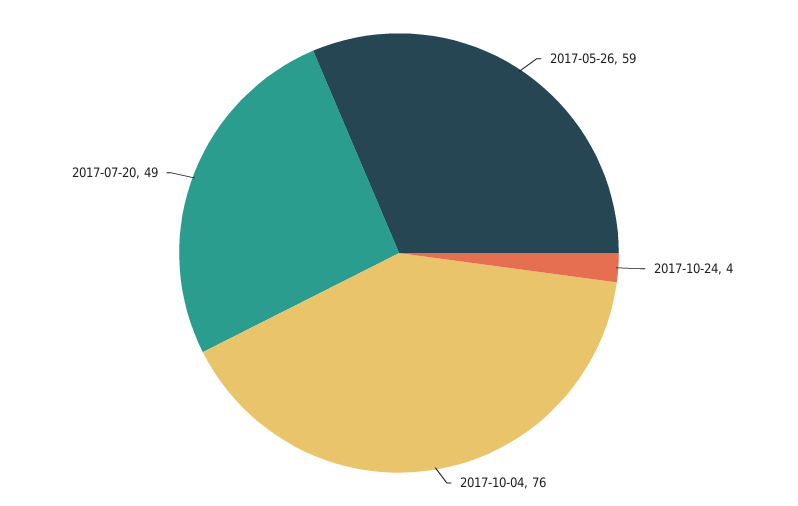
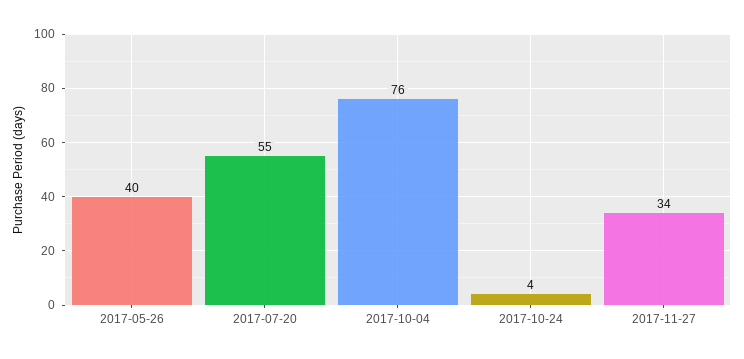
2017-05-26: 59 -> 40
2017-07-20: 49 -> 55
2017-11-27: none -> 34

